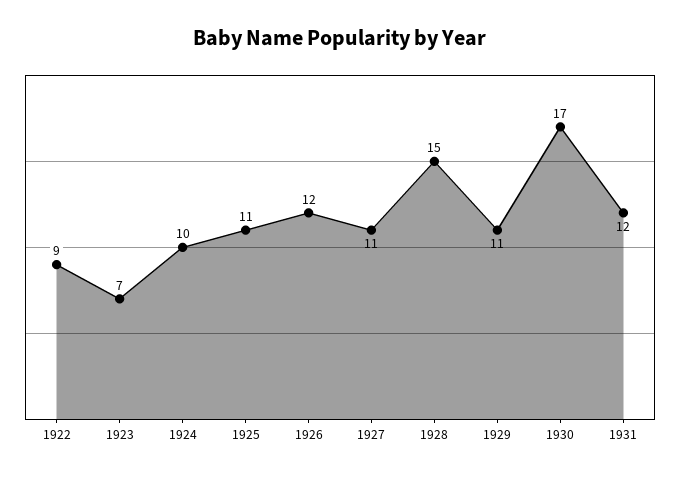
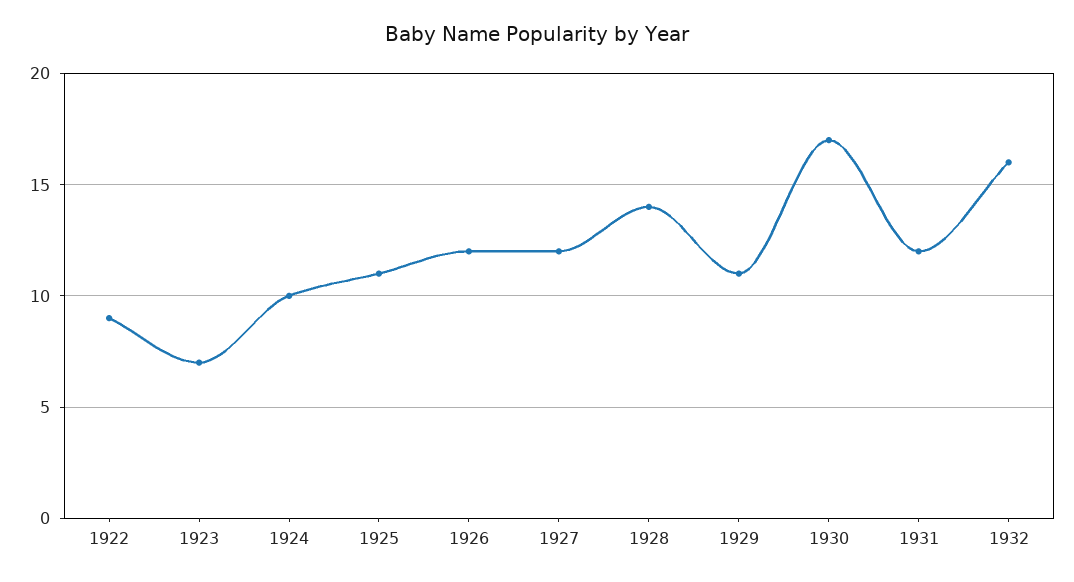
1927: 11 -> 12
1928: 15 -> 14
1932: none -> 16

